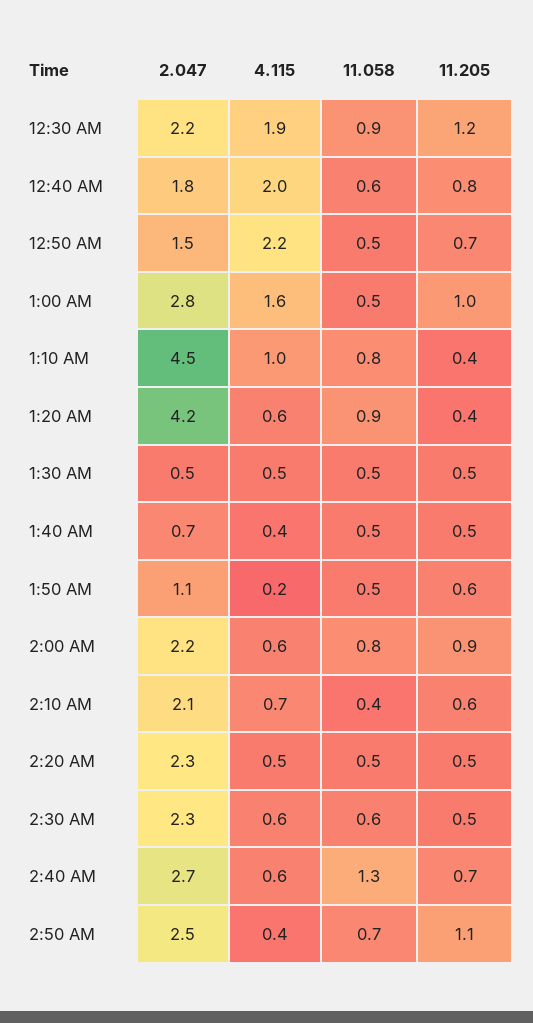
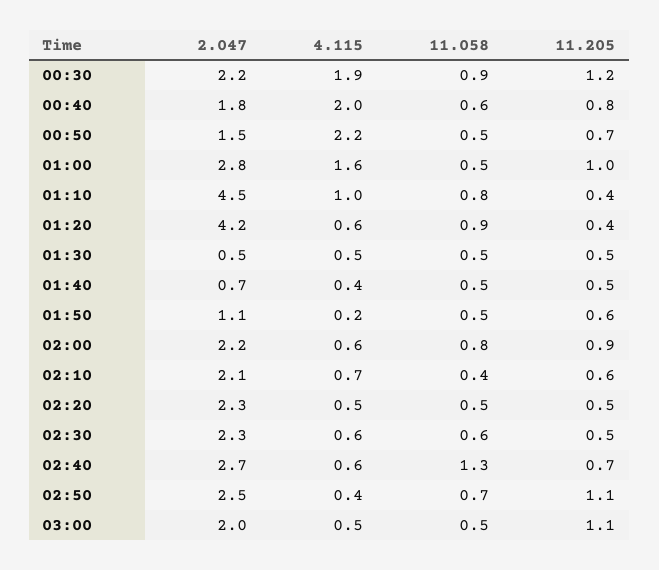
2.047, 03:00: none -> 2
4.115, 03:00: none -> 0.5
11.058, 03:00: none -> 0.5
11.205, 03:00: none -> 1.1

